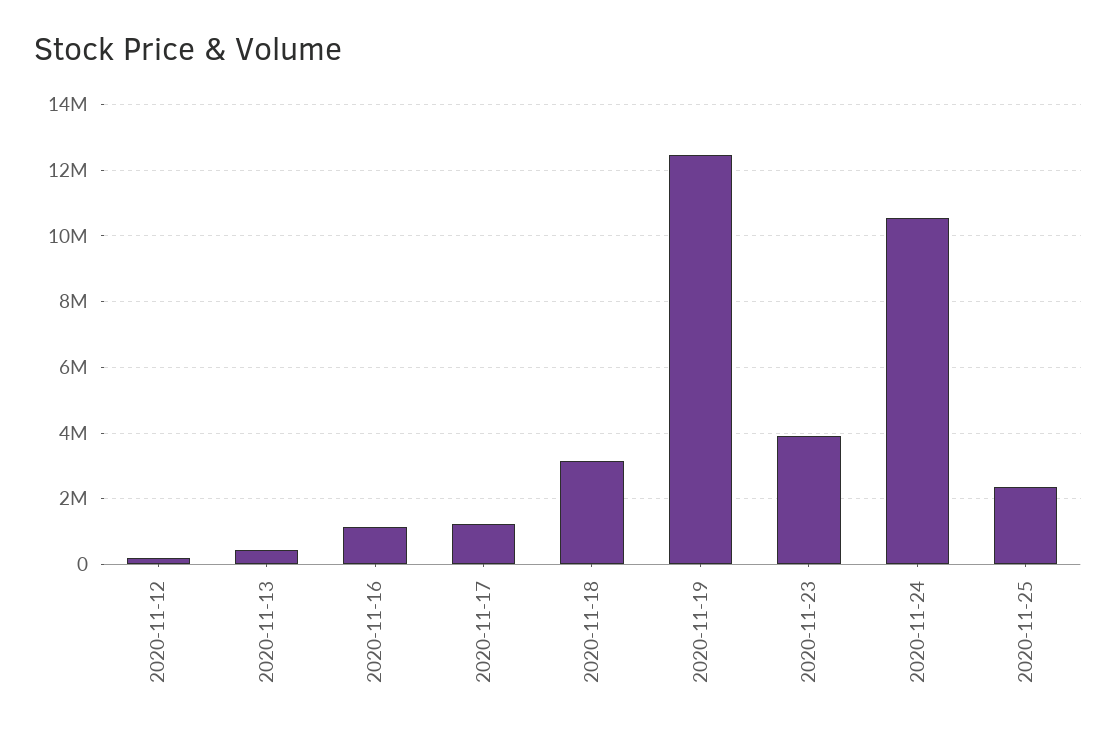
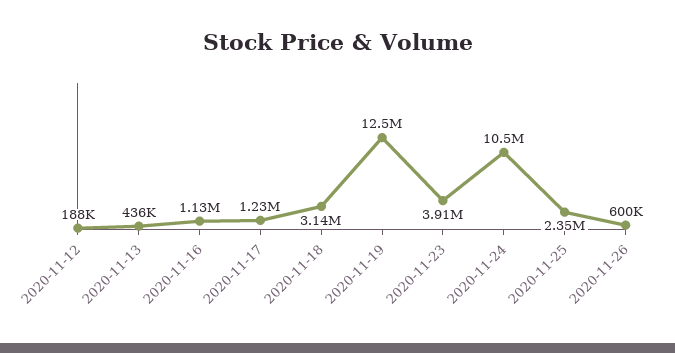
2020-11-26: none -> 600000

